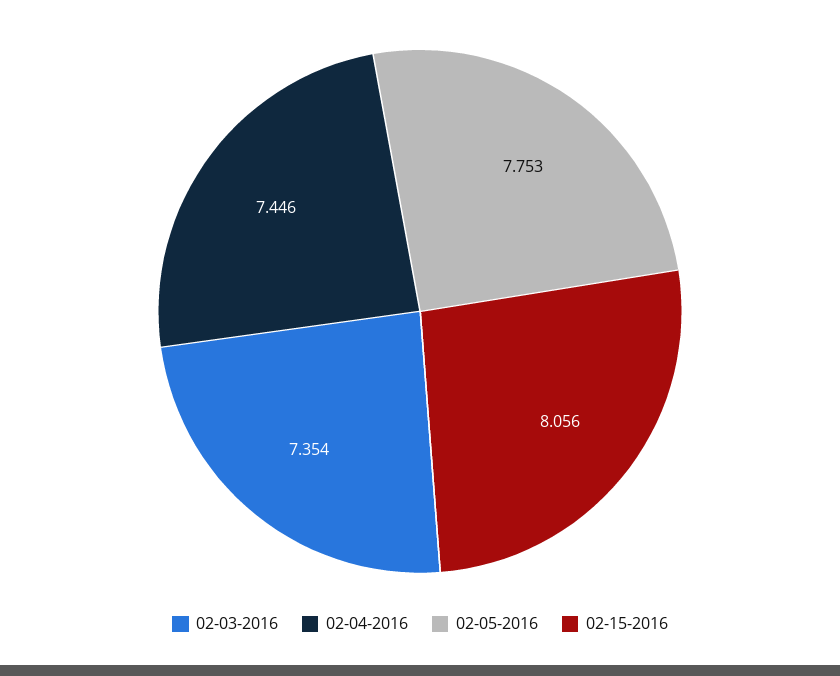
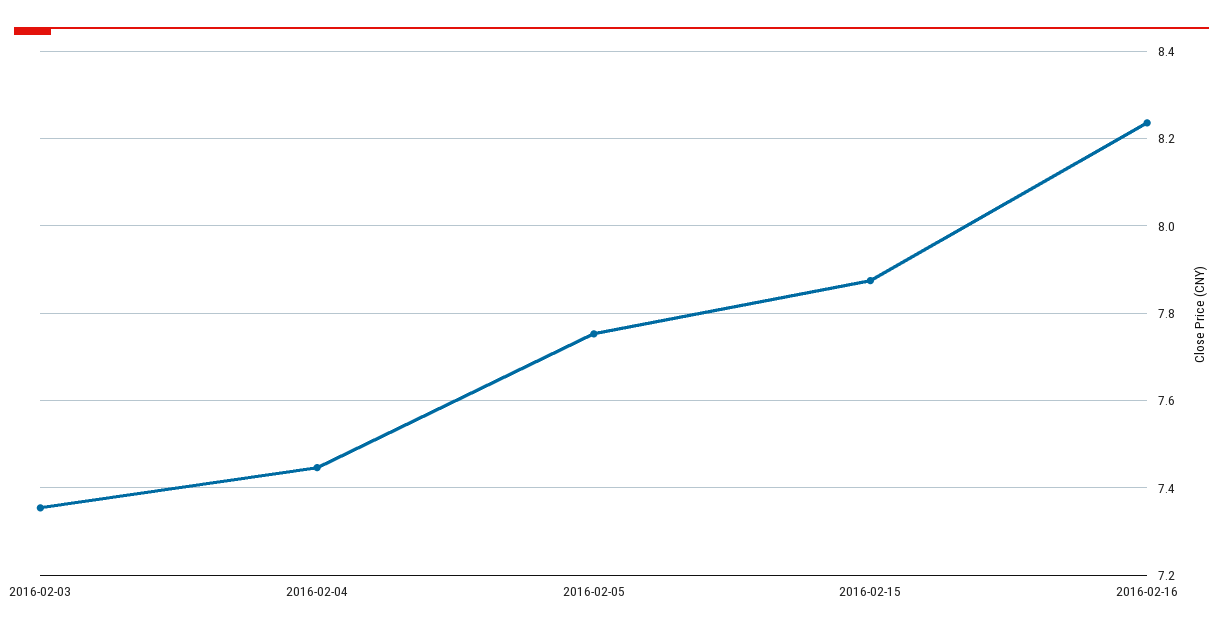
02-15-2016: 8.056 -> 7.88
2016-02-16: none -> 8.24

